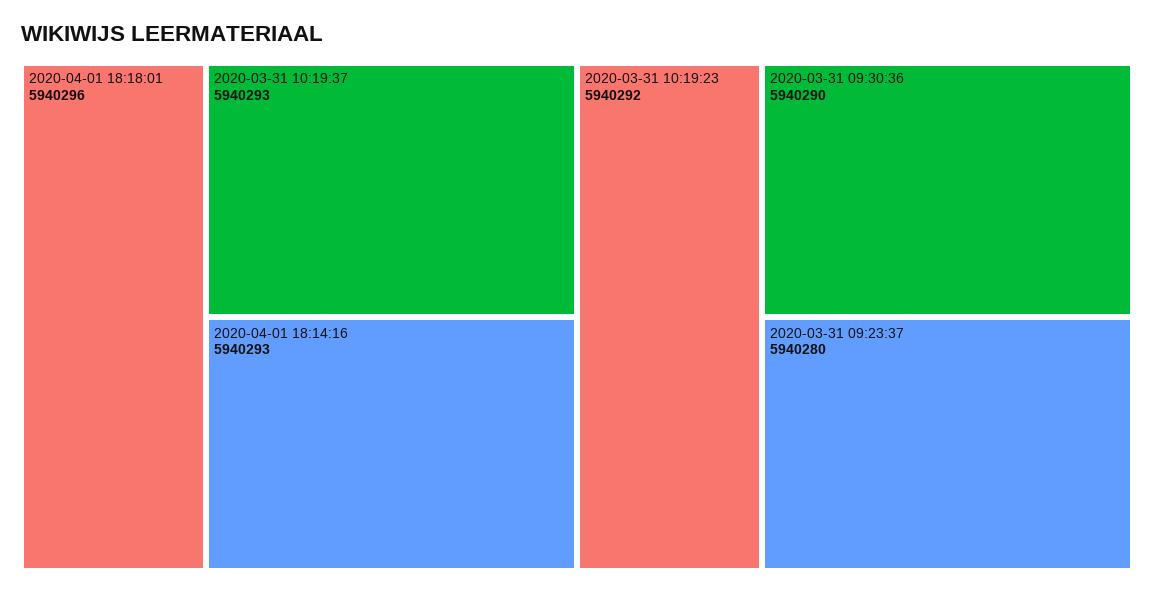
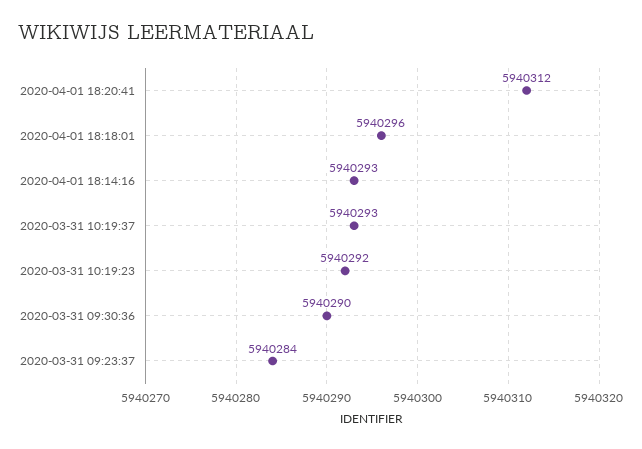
2020-03-31 09:23:37: 5940280 -> 5940284
2020-04-01 18:20:41: none -> 5940312

